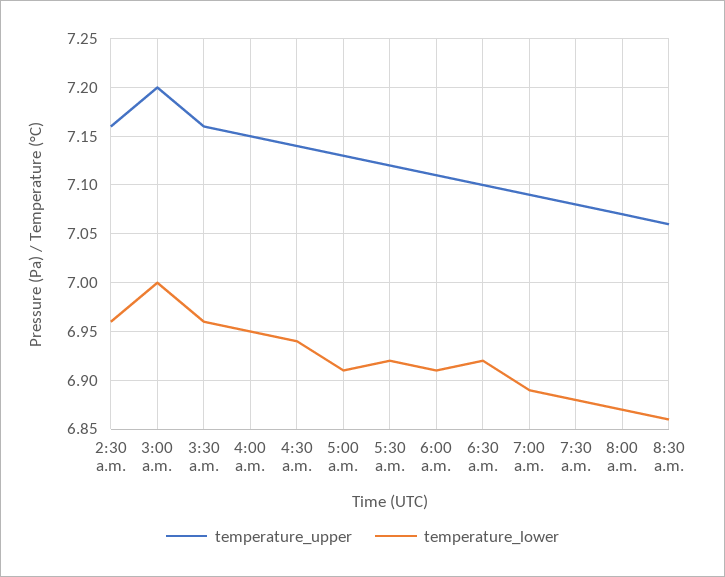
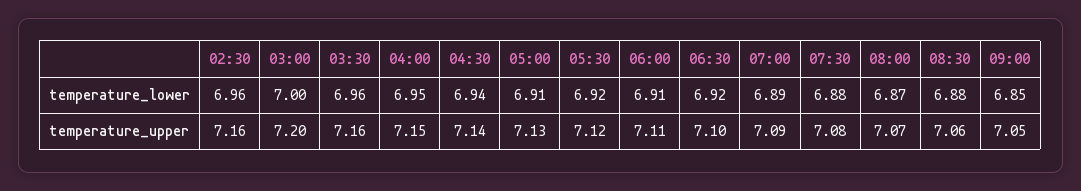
temperature_lower, 8:30 a.m.: 6.86 -> 6.88
temperature_lower, 09:00: none -> 6.85
temperature_upper, 09:00: none -> 7.05

